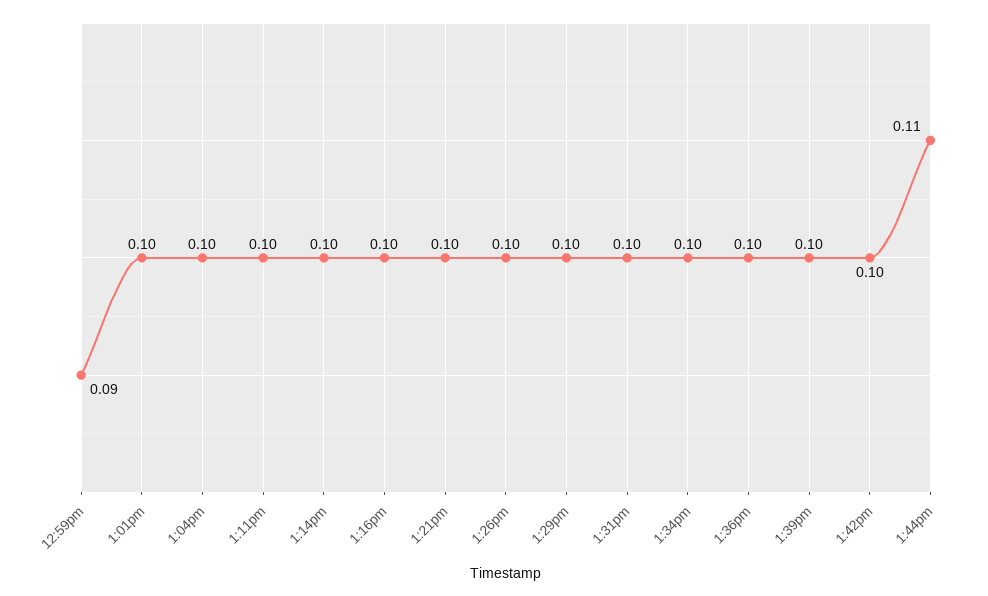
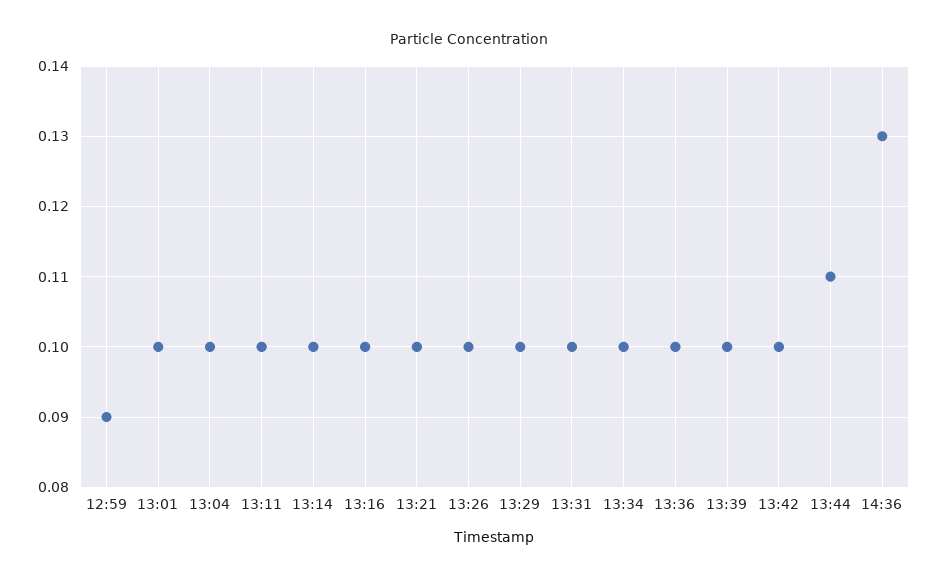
14:36: none -> 0.13

